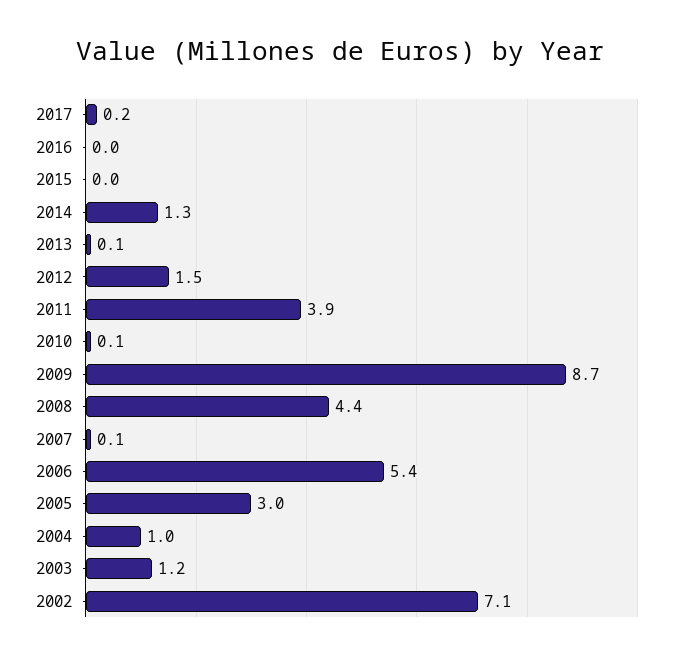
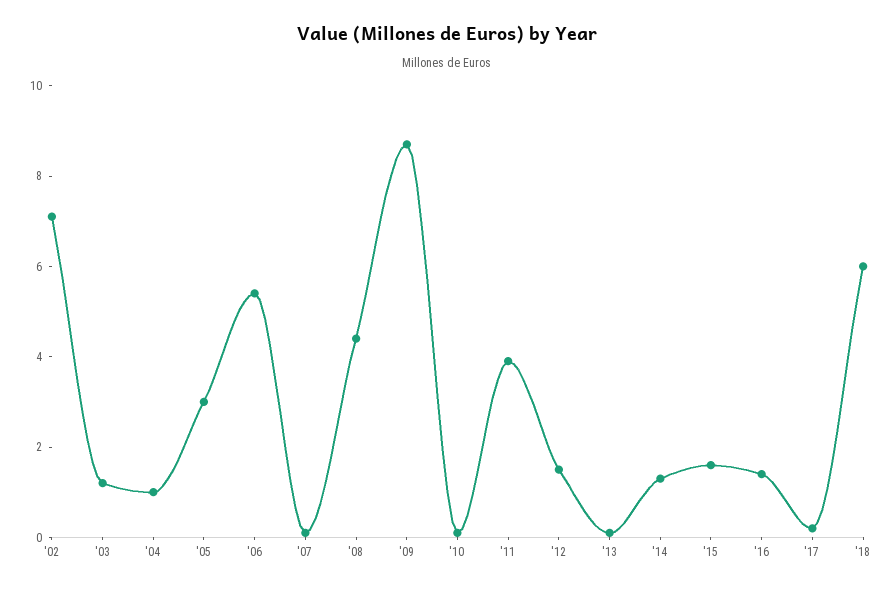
2016: 0 -> 1.5
2015: 0 -> 1.5
'18: none -> 6

